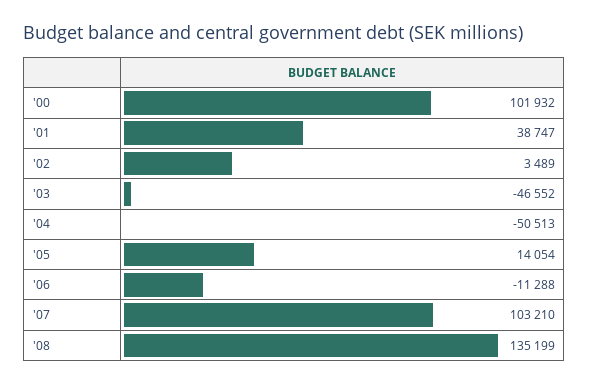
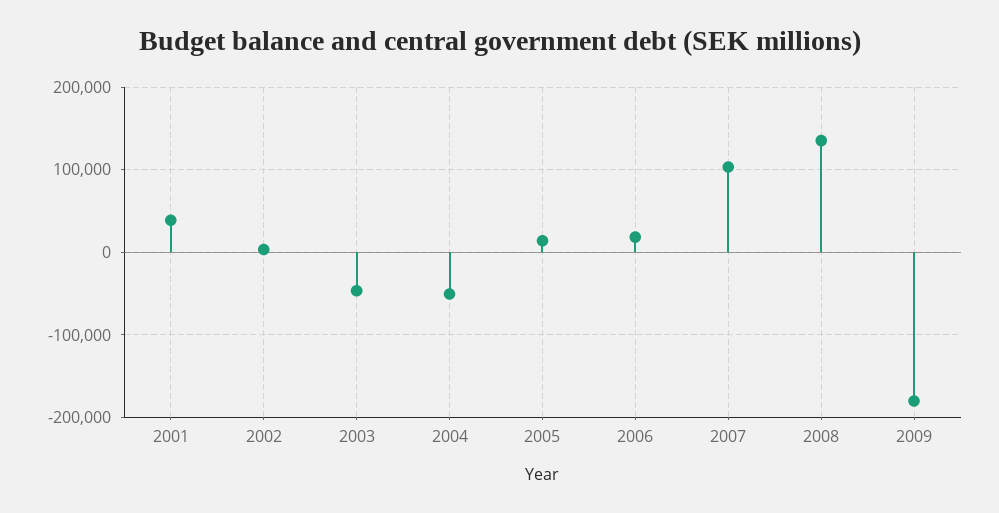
'00: 101932 -> none
'06: -11288 -> 20000
2009: none -> -180000

